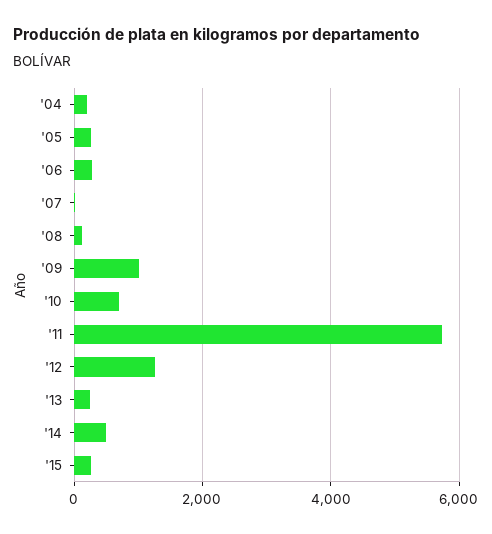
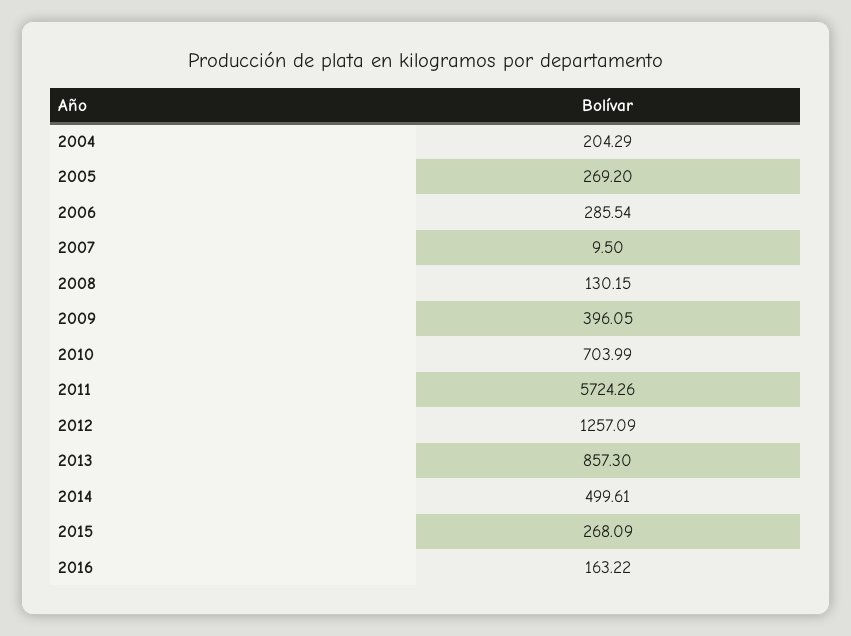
'09: 1000 -> 396.05
'13: 200 -> 857.3
2016: none -> 163.22

